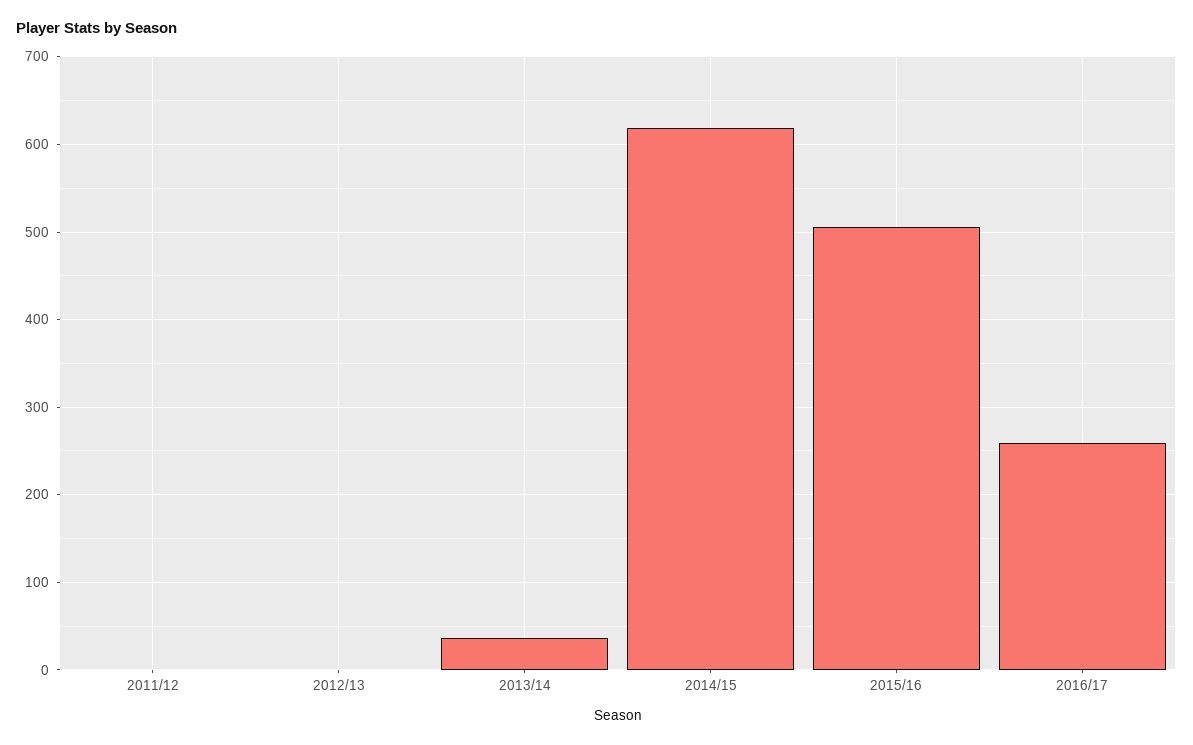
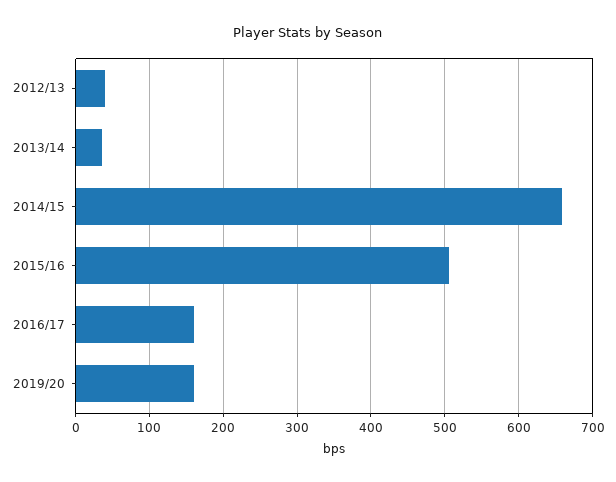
2011/12: 0 -> none
2012/13: 0 -> 40
2014/15: 620 -> 660
2016/17: 260 -> 160
2019/20: none -> 160

